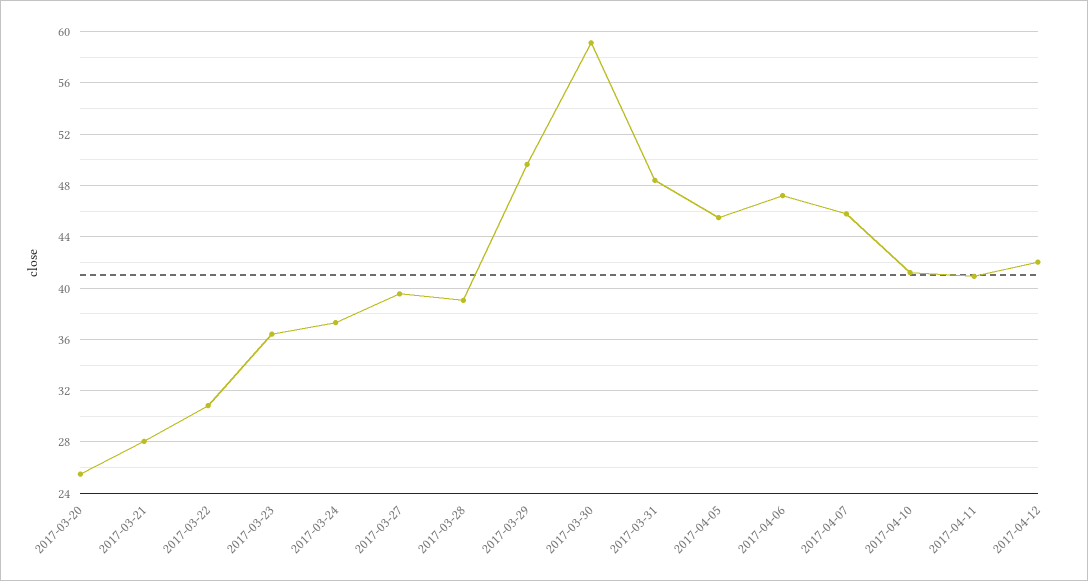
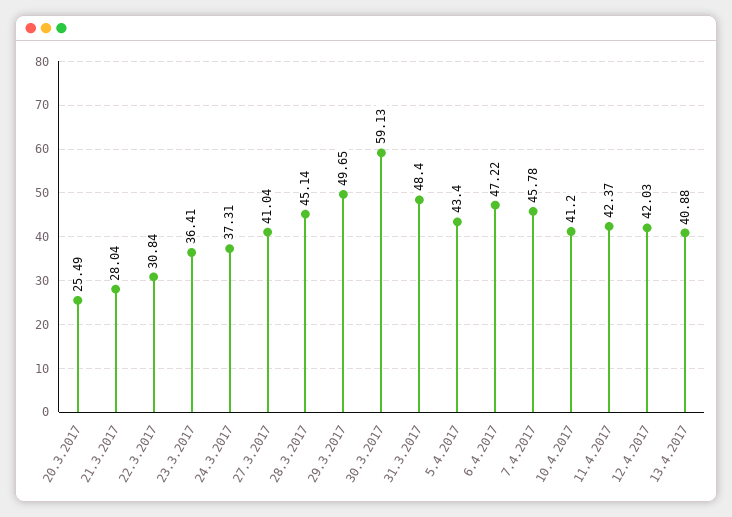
2017-03-27: 39.5 -> 41.04
2017-03-28: 39 -> 45.14
2017-04-05: 45.5 -> 43.4
2017-04-11: 41 -> 42.37
13.4.2017: none -> 40.88

